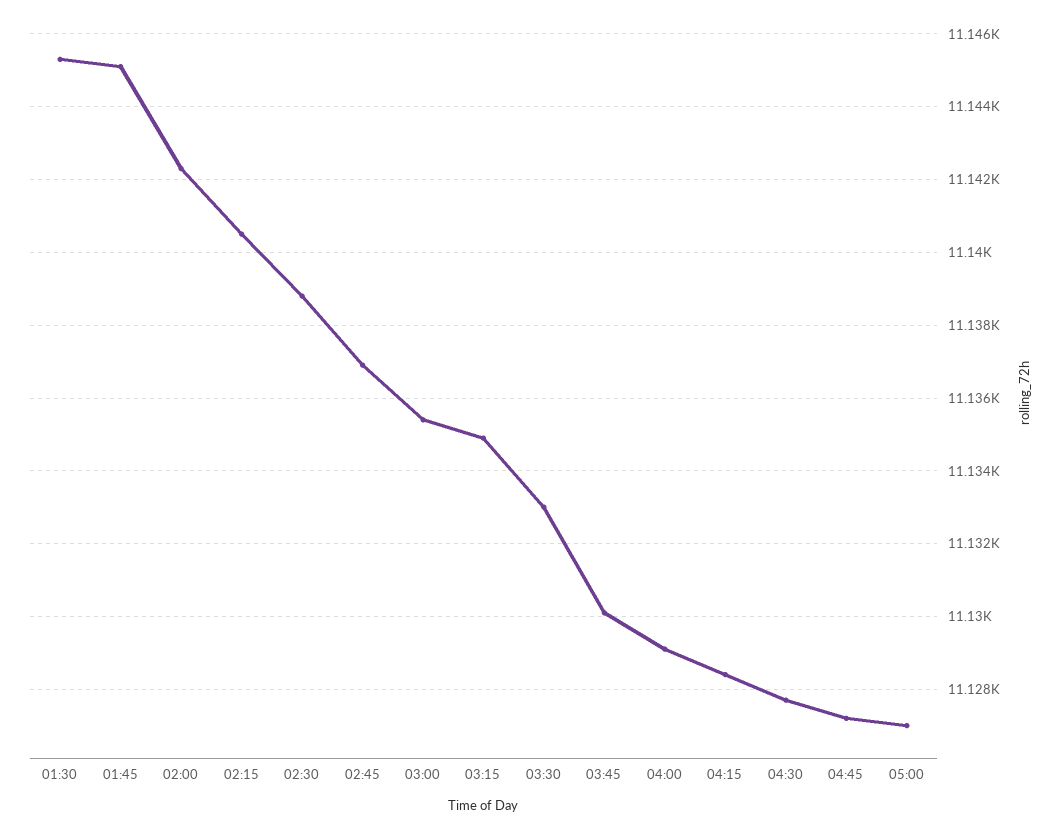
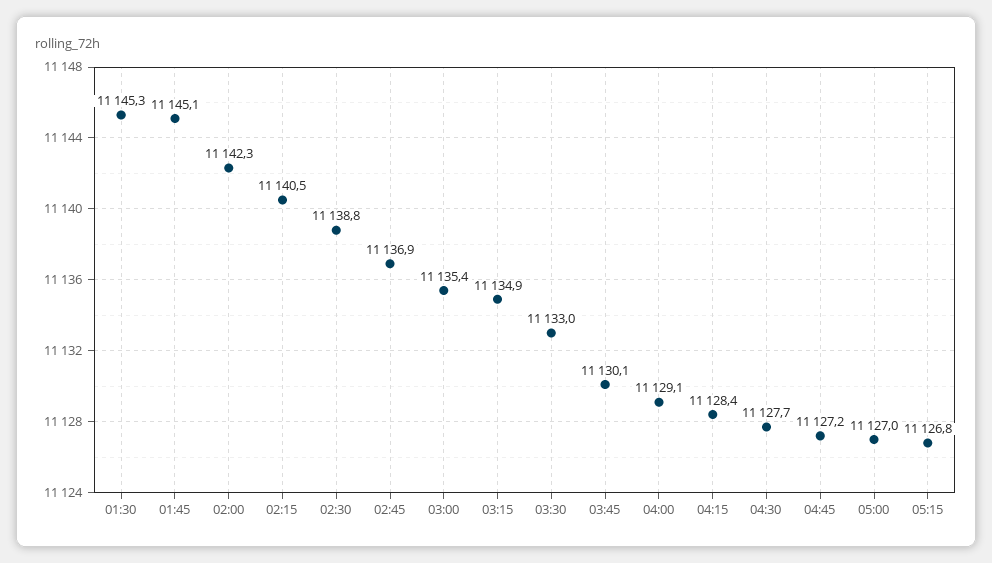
05:15: none -> 11126.8

